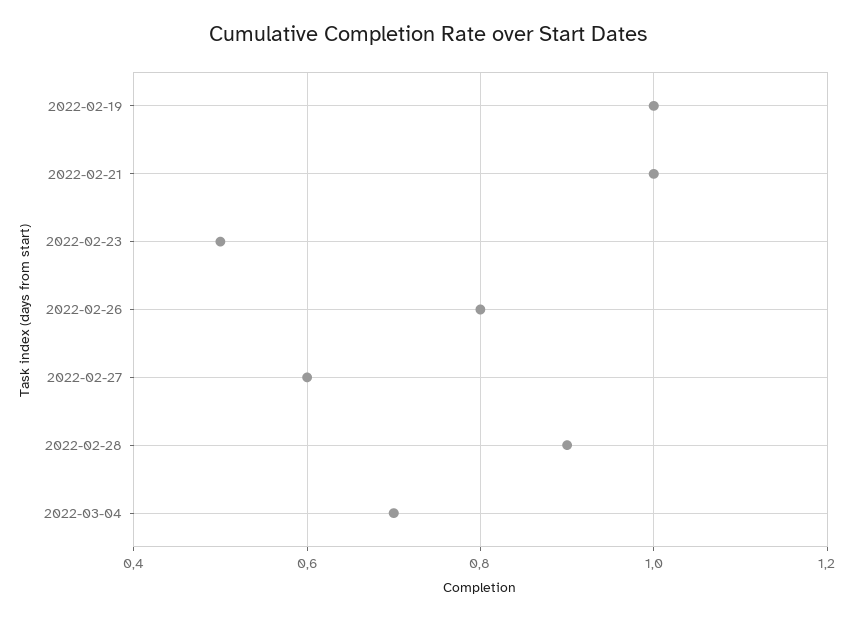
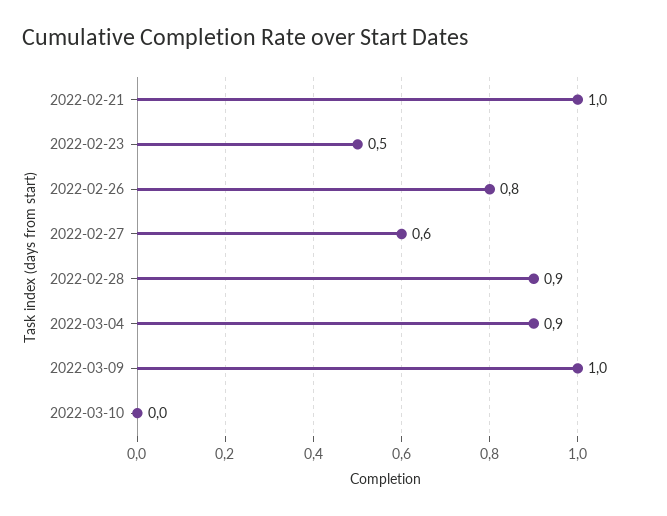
2022-02-19: 1 -> none
2022-03-04: 0.7 -> 0.9
2022-03-09: none -> 1
2022-03-10: none -> 0

